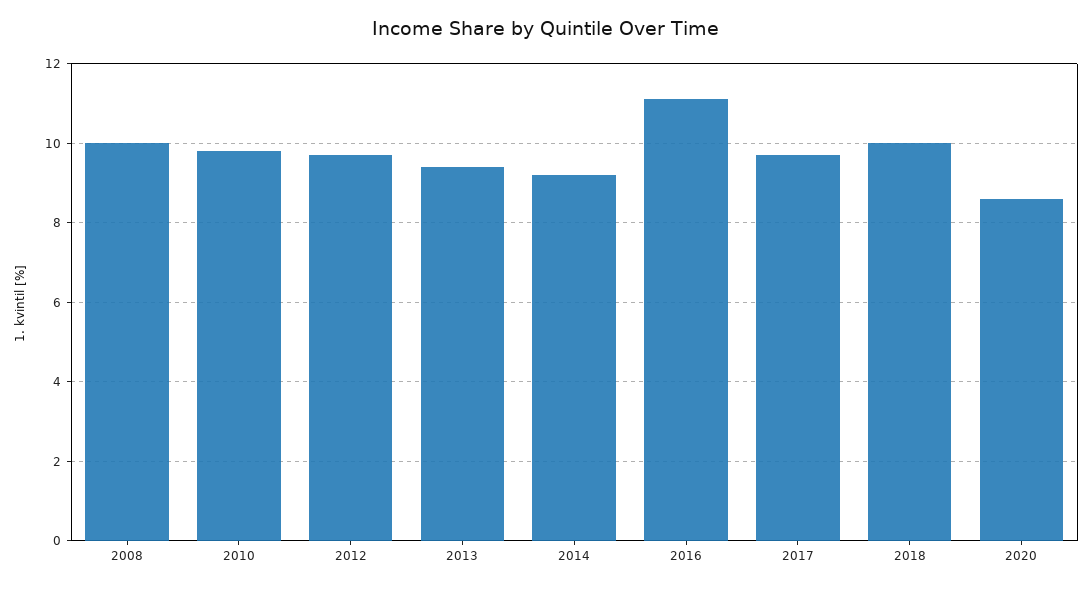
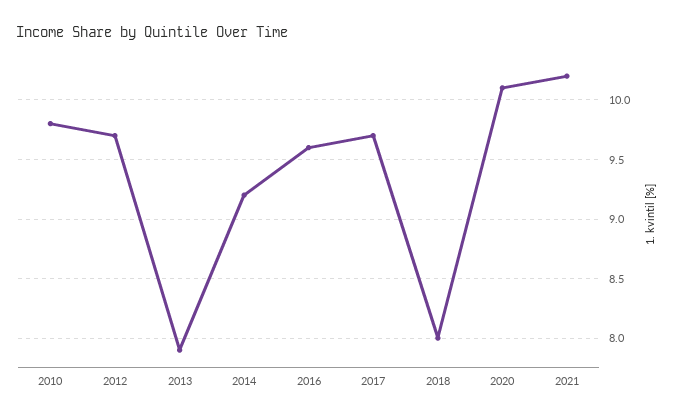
2008: 10 -> none
2013: 9.5 -> 7.9
2016: 11 -> 9.6
2018: 10 -> 8
2020: 8.5 -> 10.1
2021: none -> 10.2

